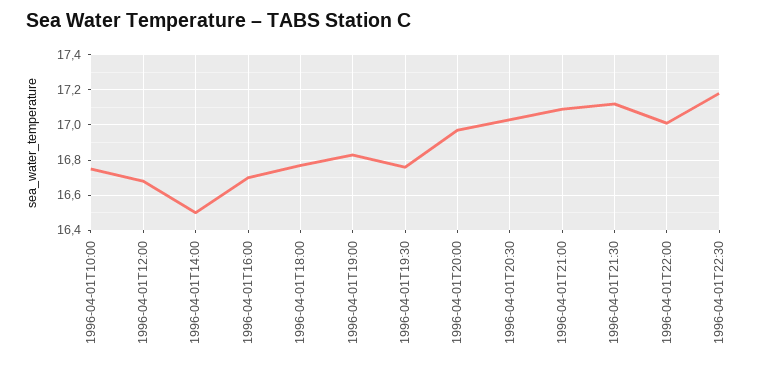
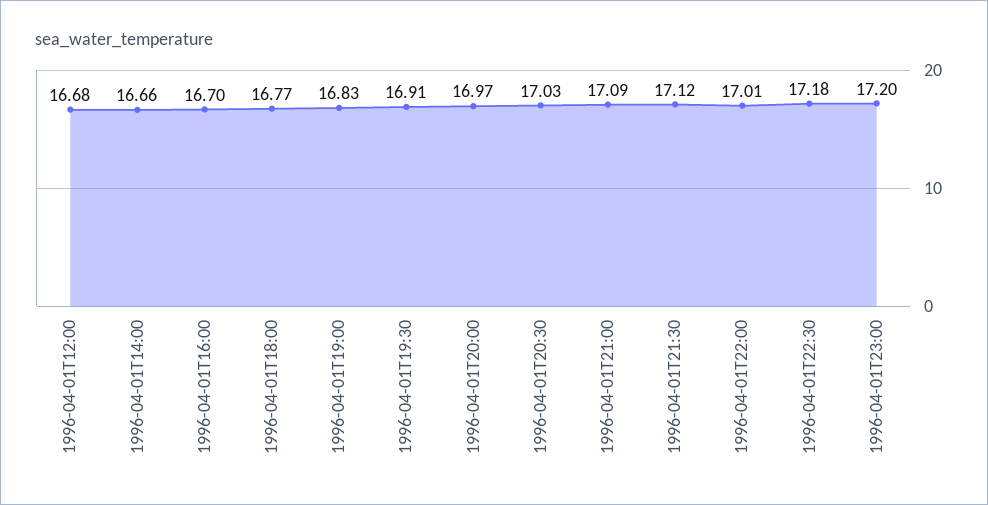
1996-04-01T10:00: 16.75 -> none
1996-04-01T14:00: 16.5 -> 16.66
1996-04-01T19:30: 16.75 -> 16.91
1996-04-01T23:00: none -> 17.2

